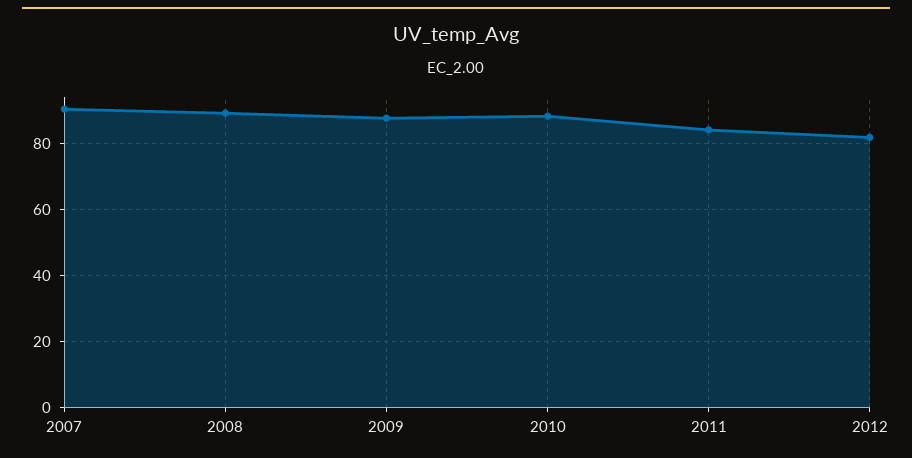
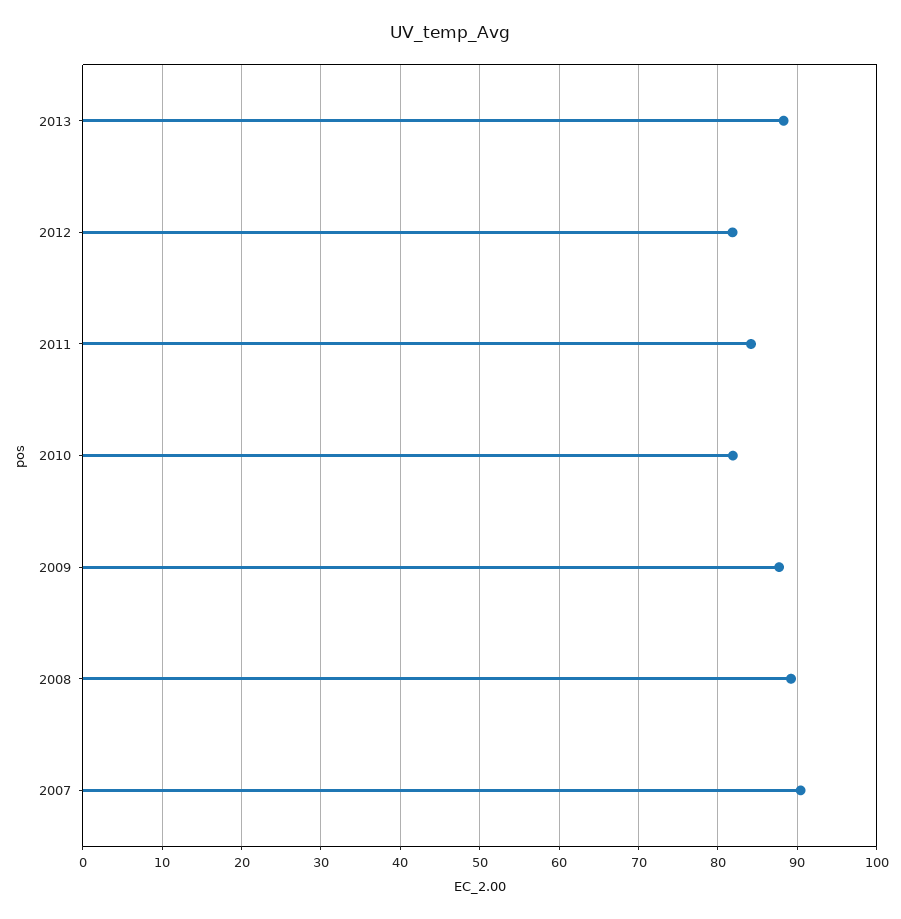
2010: 88 -> 82
2013: none -> 88

